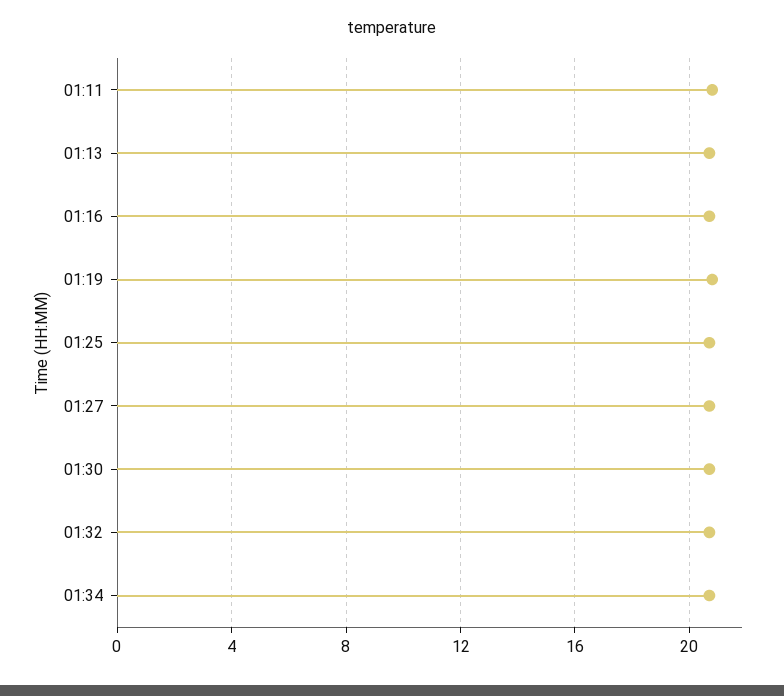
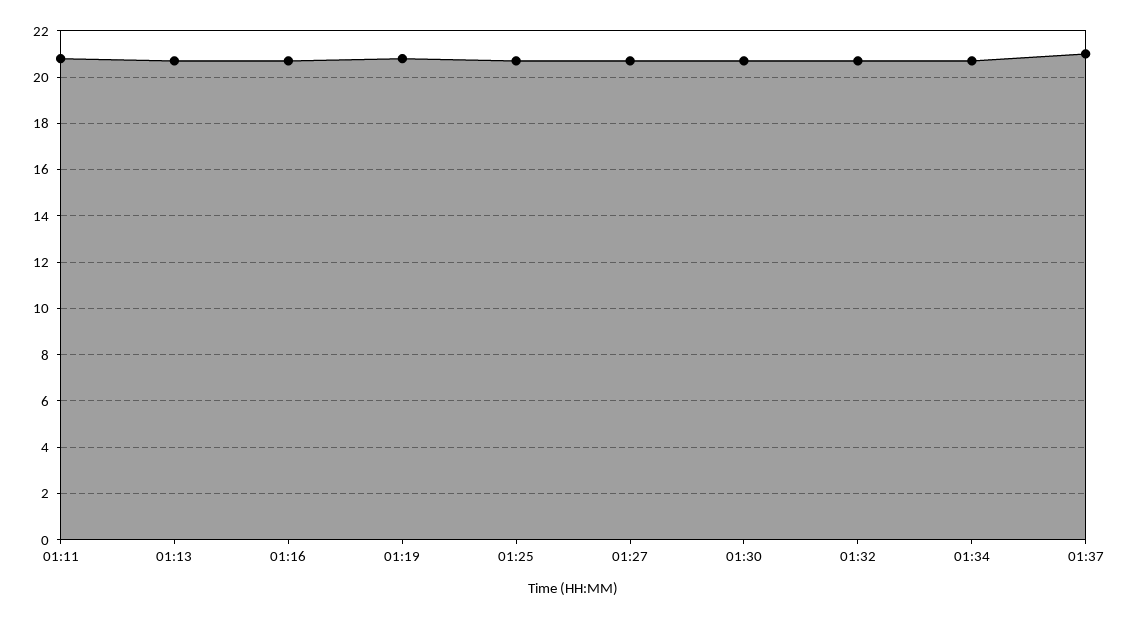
01:37: none -> 21

